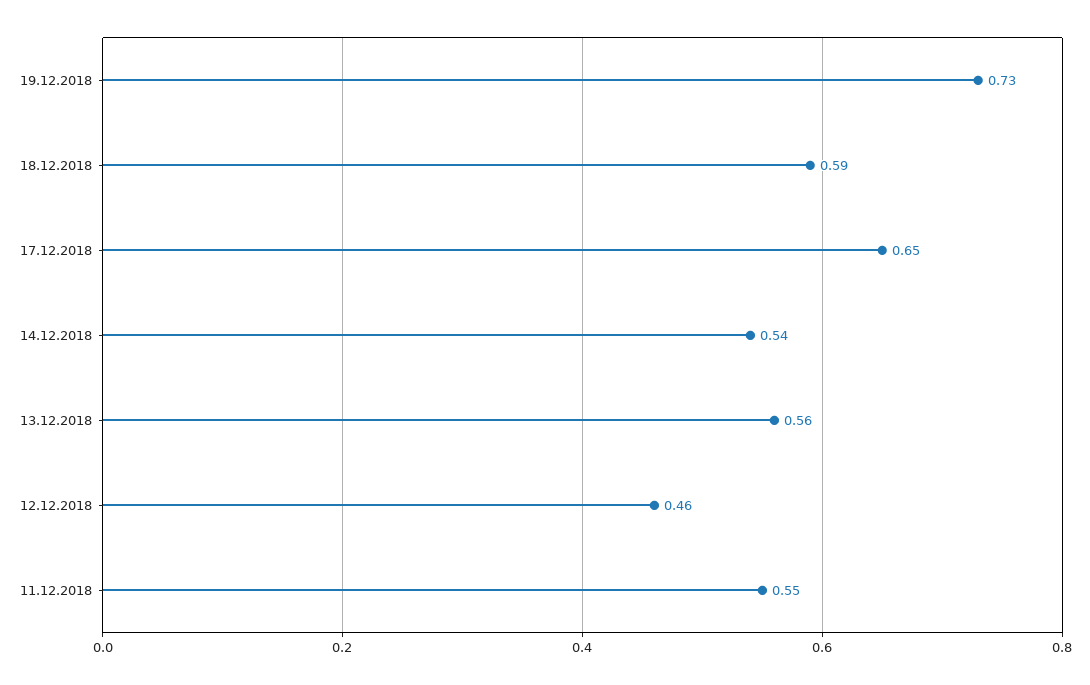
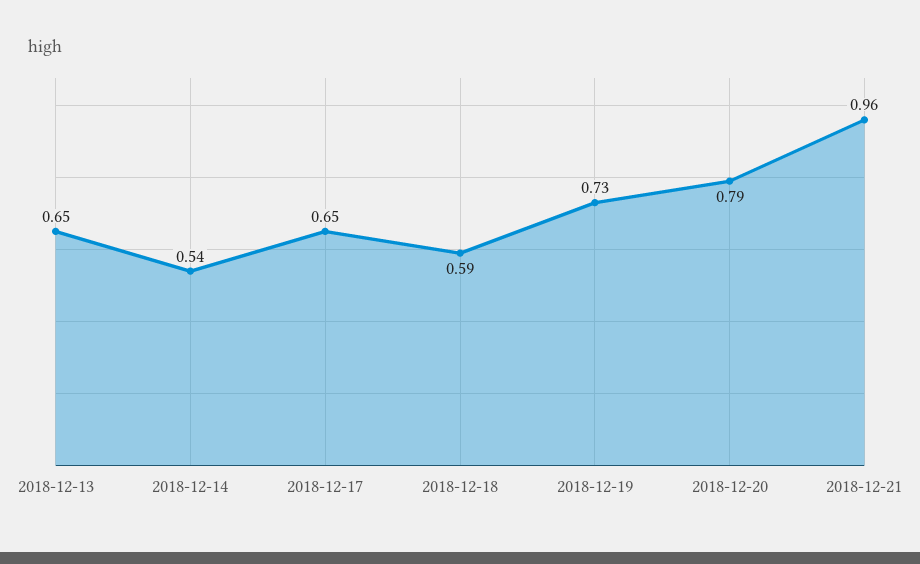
13.12.2018: 0.56 -> 0.65
12.12.2018: 0.46 -> none
11.12.2018: 0.55 -> none
2018-12-20: none -> 0.79
2018-12-21: none -> 0.96

